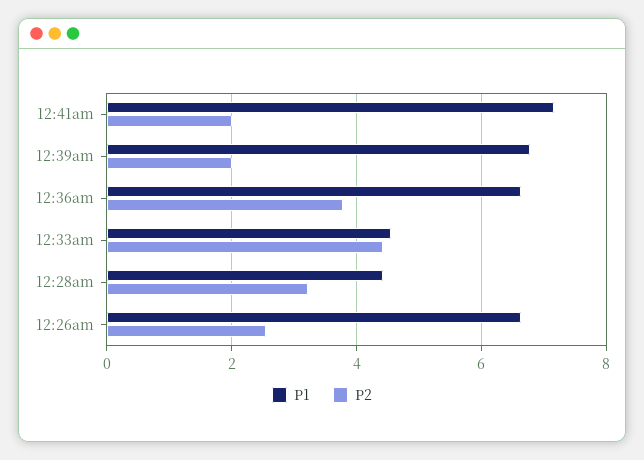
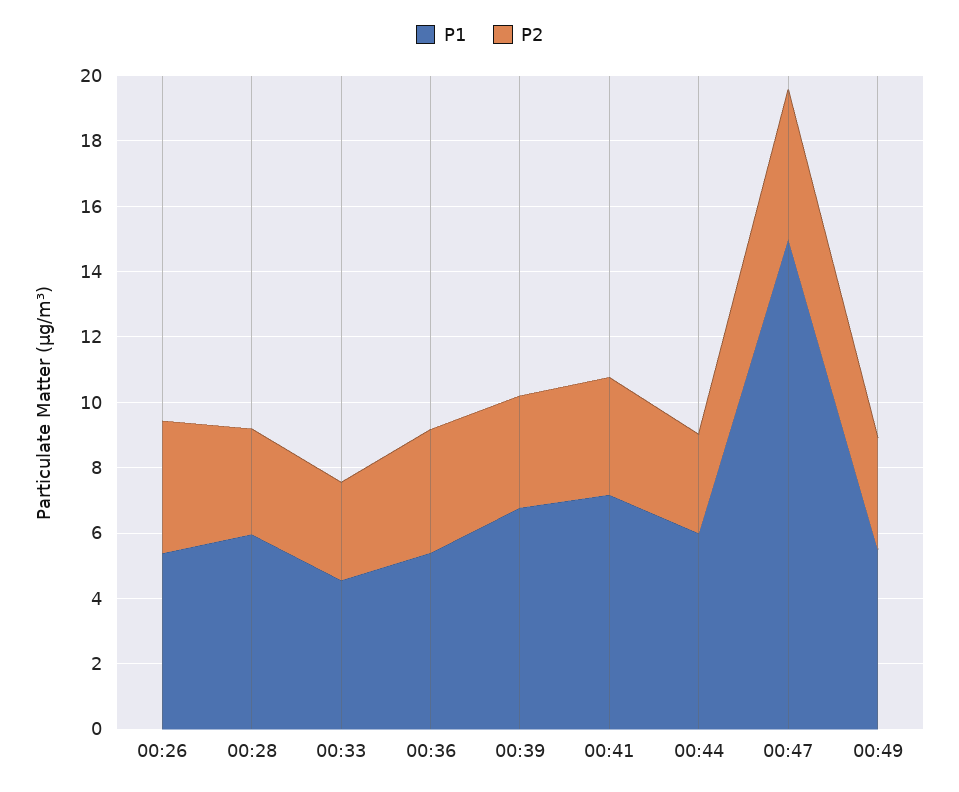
P2, 12:41am: 2 -> 3.5
P2, 12:39am: 2 -> 3.5
P1, 12:36am: 6.6 -> 5.5
P2, 12:33am: 4.4 -> 3
P1, 12:28am: 4.4 -> 6
P1, 12:26am: 6.6 -> 5.5
P2, 12:26am: 2.6 -> 4
P1, 00:44: none -> 6
P2, 00:44: none -> 3
P1, 00:47: none -> 15
P2, 00:47: none -> 4.5
P1, 00:49: none -> 5.5
P2, 00:49: none -> 3.5

